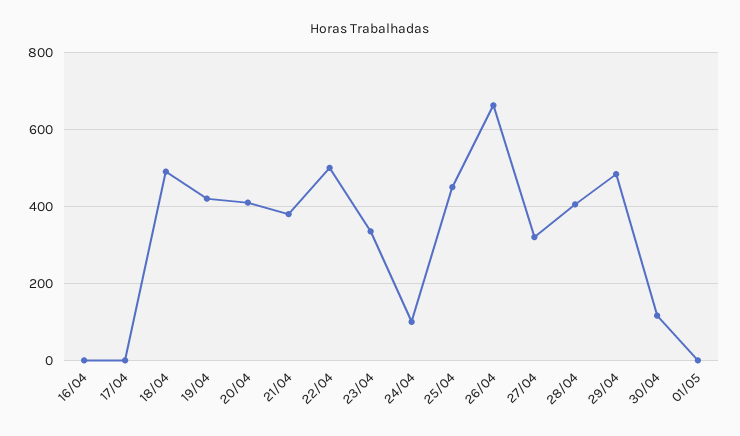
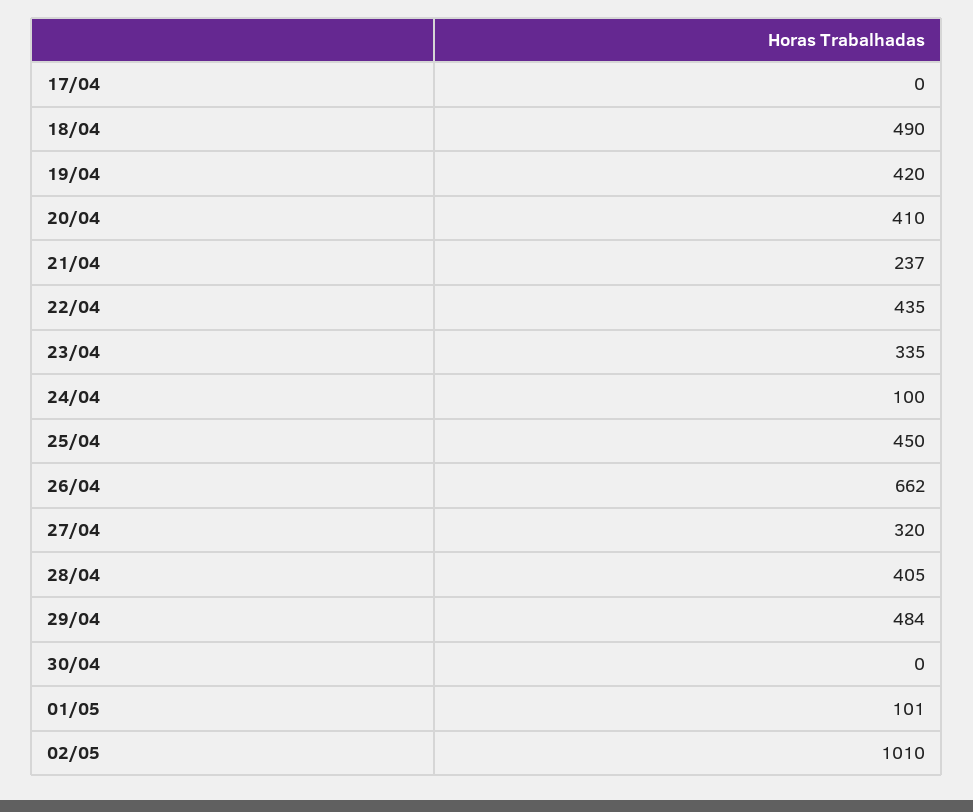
16/04: 0 -> none
21/04: 380 -> 237
22/04: 500 -> 435
30/04: 120 -> 0
01/05: 0 -> 101
02/05: none -> 1010

